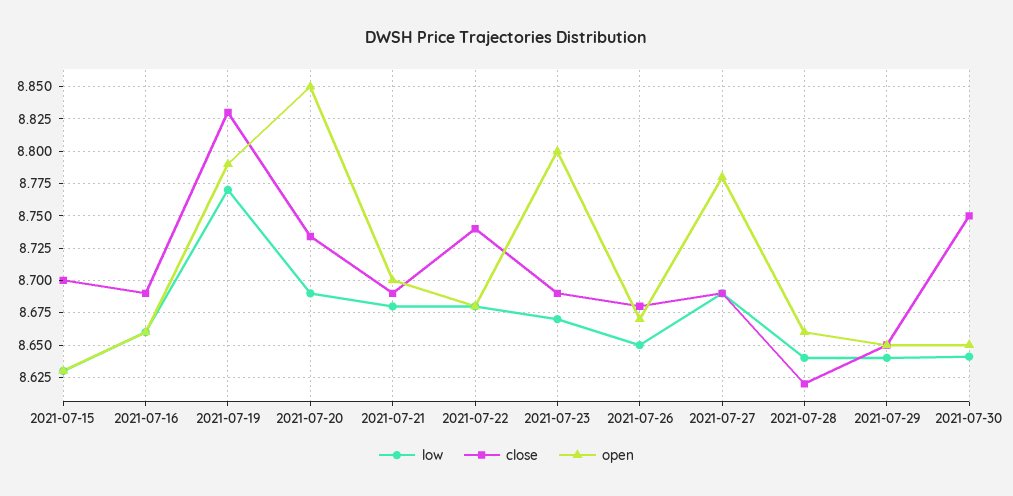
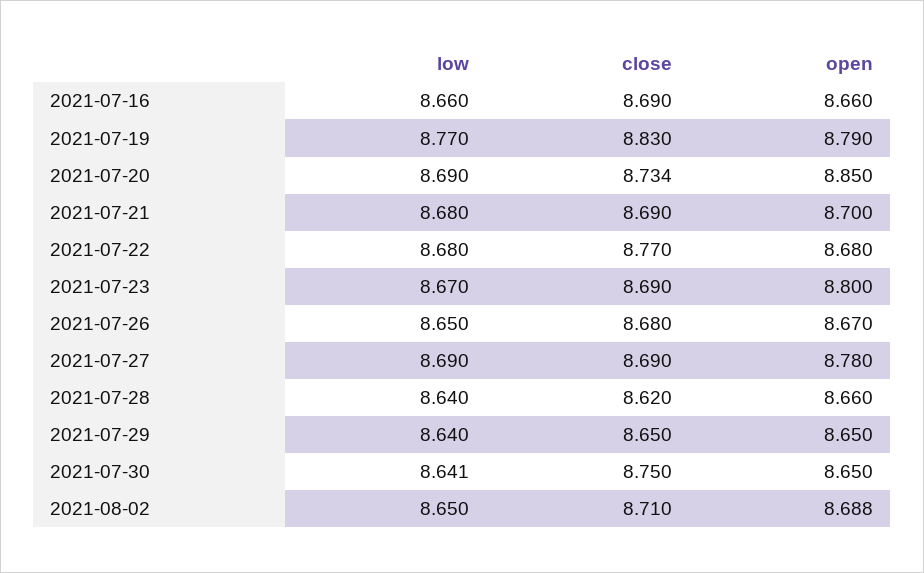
low, 2021-07-15: 8.63 -> none
close, 2021-07-15: 8.7 -> none
open, 2021-07-15: 8.63 -> none
close, 2021-07-22: 8.74 -> 8.77
low, 2021-08-02: none -> 8.65
close, 2021-08-02: none -> 8.71
open, 2021-08-02: none -> 8.688

